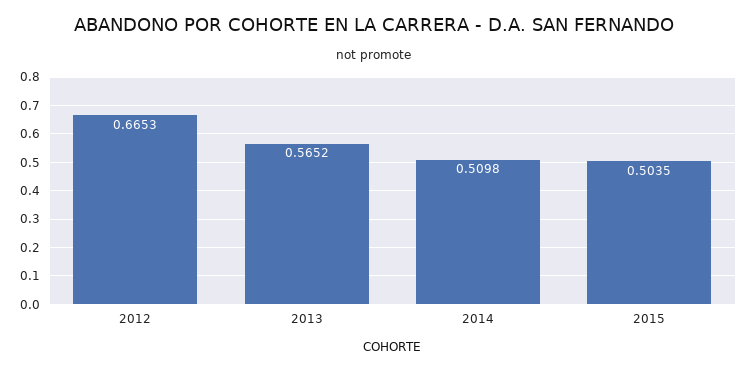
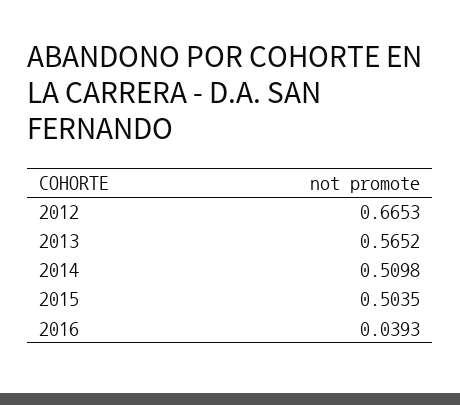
2016: none -> 0.0393

